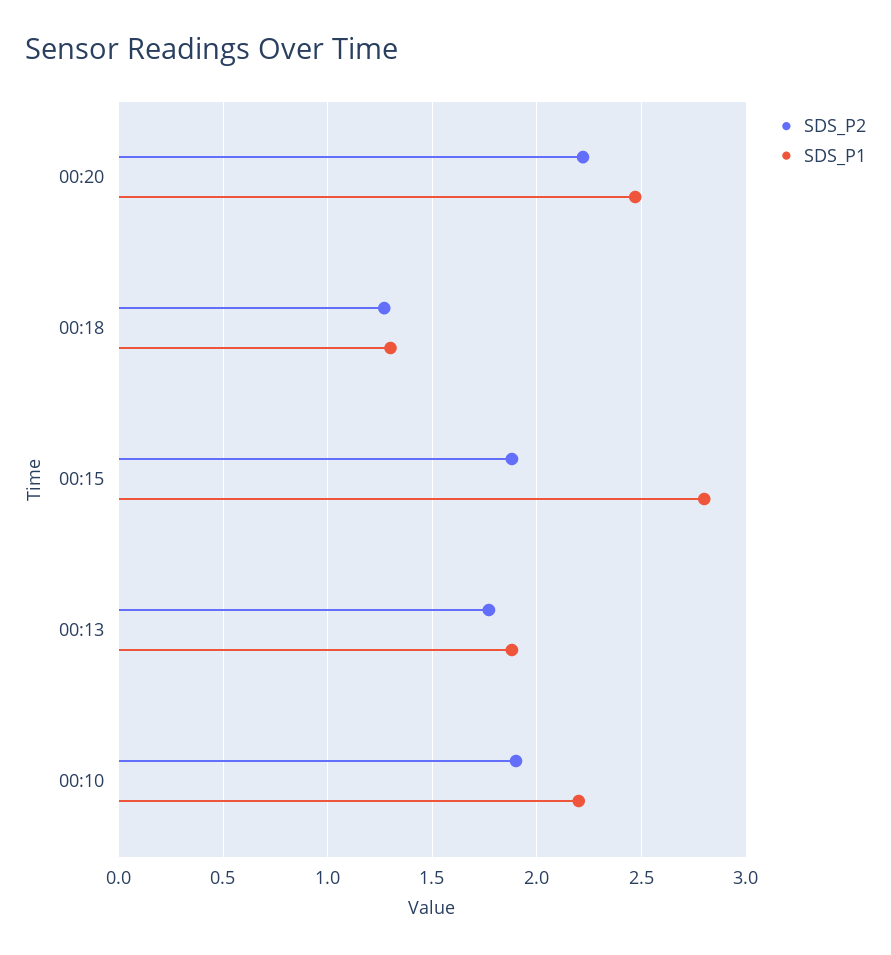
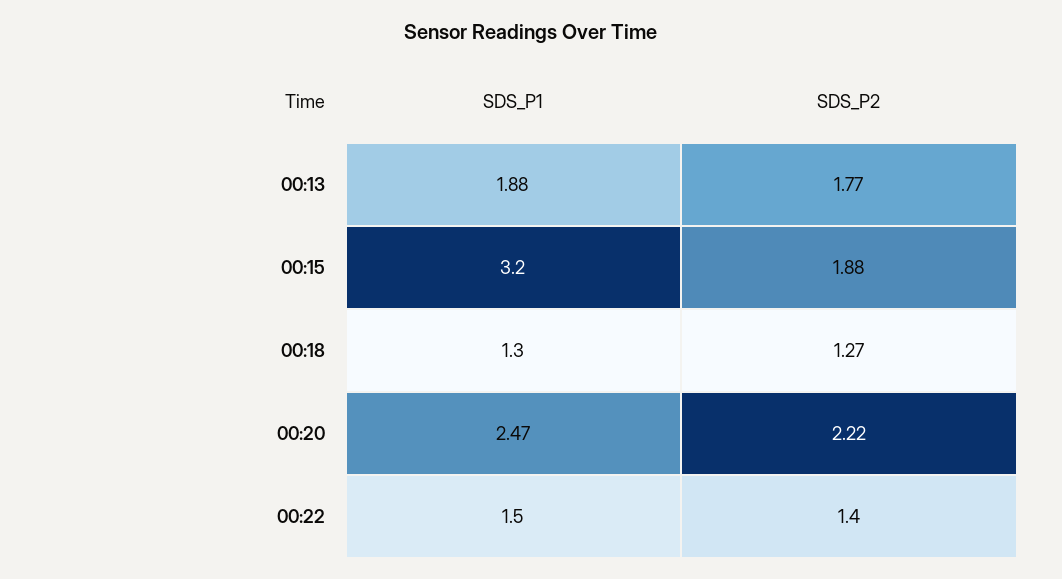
SDS_P1, 00:15: 2.8 -> 3.2
SDS_P2, 00:10: 1.9 -> none
SDS_P1, 00:10: 2.2 -> none
SDS_P1, 00:22: none -> 1.5
SDS_P2, 00:22: none -> 1.4

